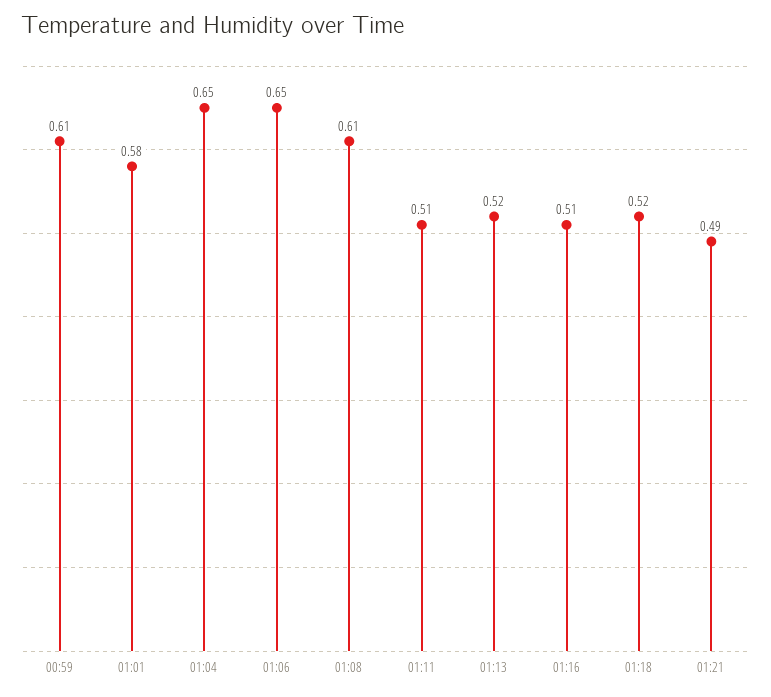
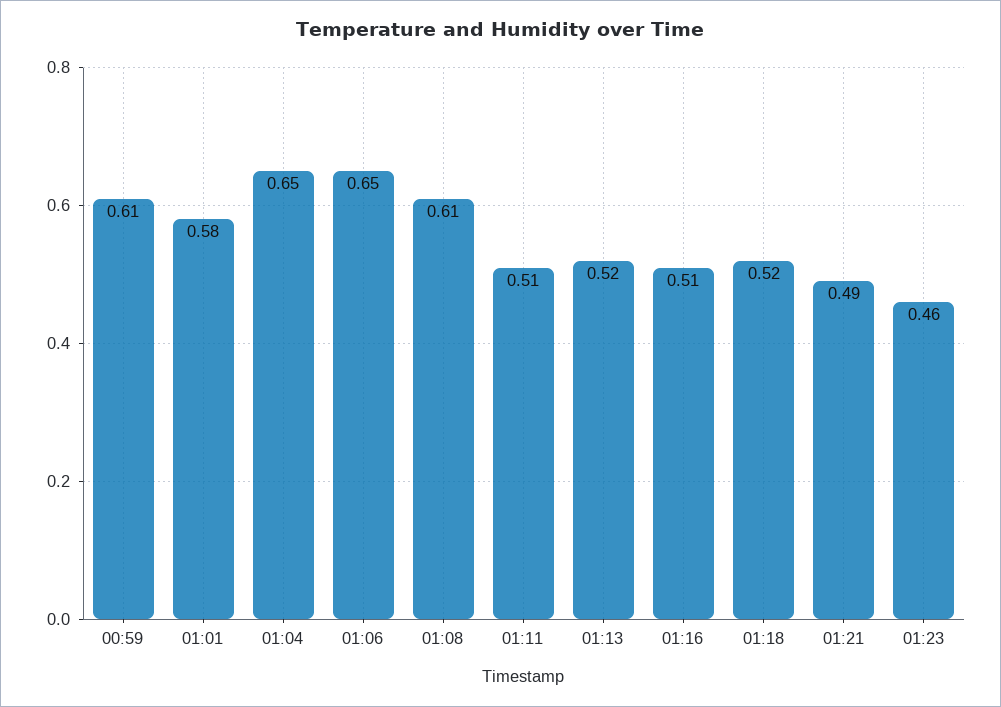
01:23: none -> 0.46

